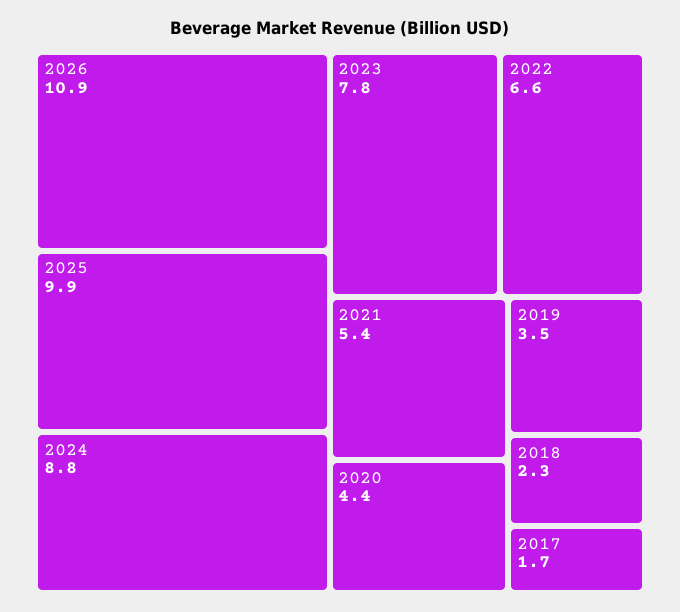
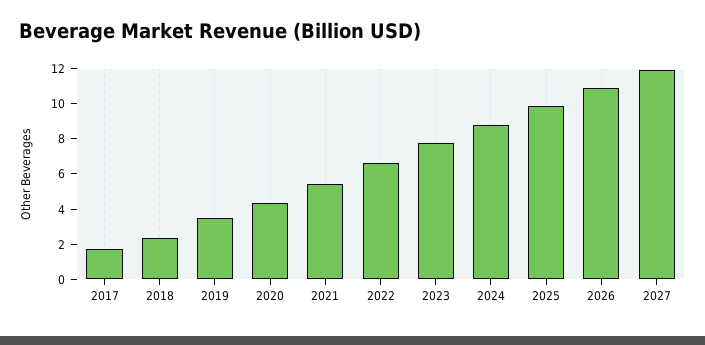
2027: none -> 12

